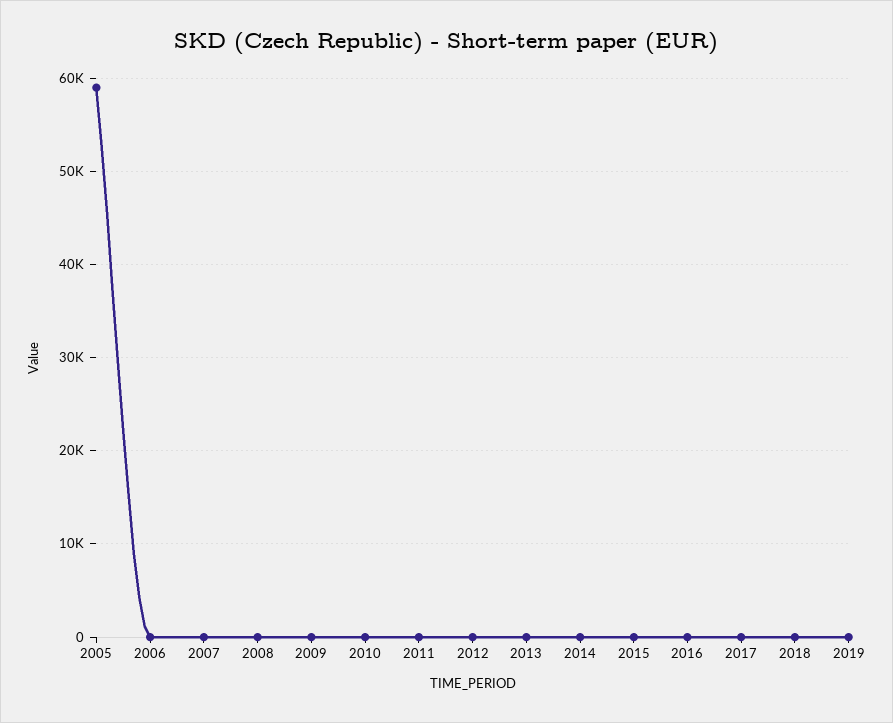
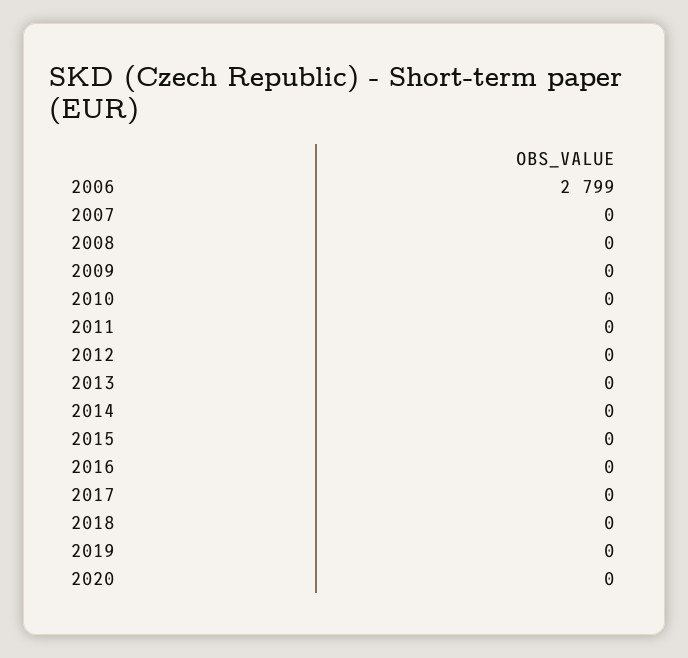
2005: 59000 -> none
2006: 0 -> 2799
2020: none -> 0

